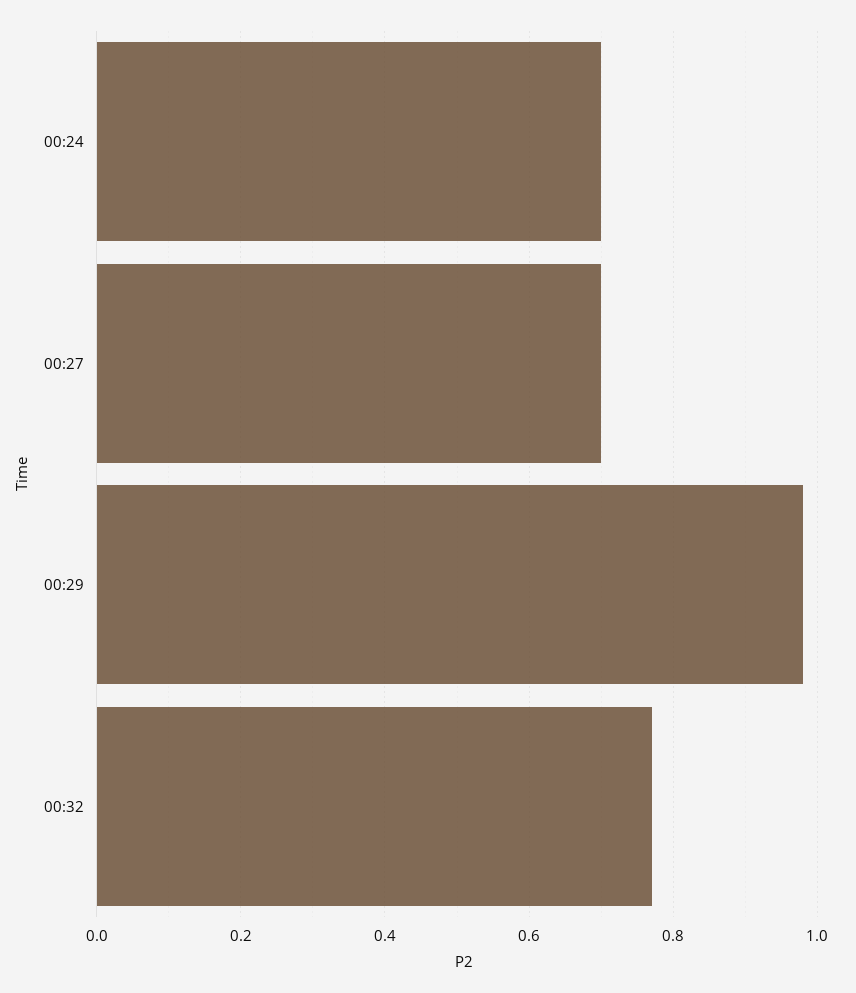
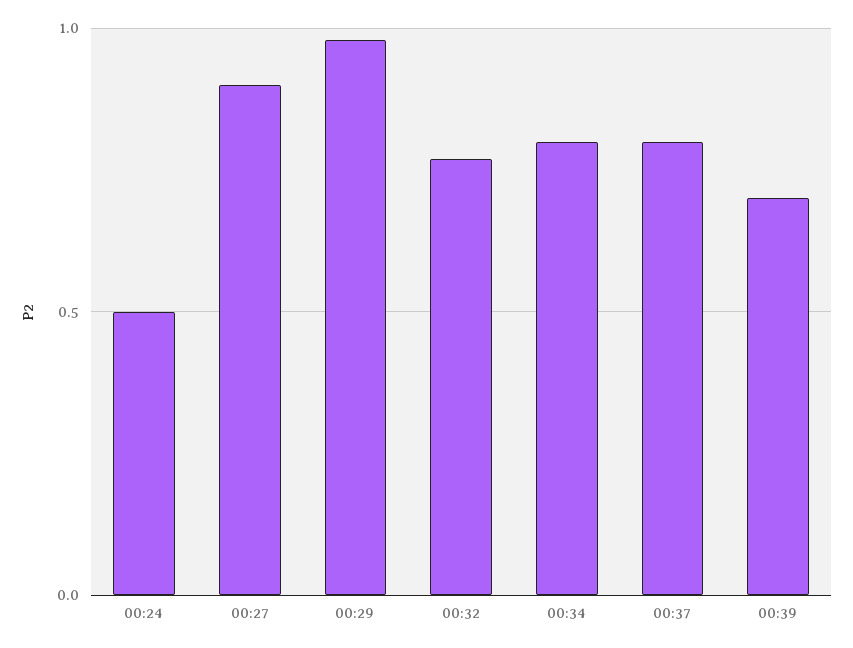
00:24: 0.7 -> 0.5
00:27: 0.7 -> 0.9
00:34: none -> 0.8
00:37: none -> 0.8
00:39: none -> 0.7

